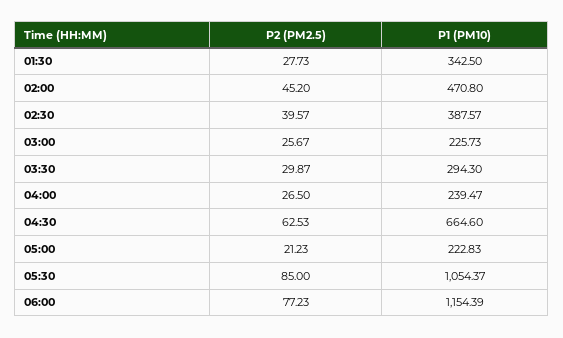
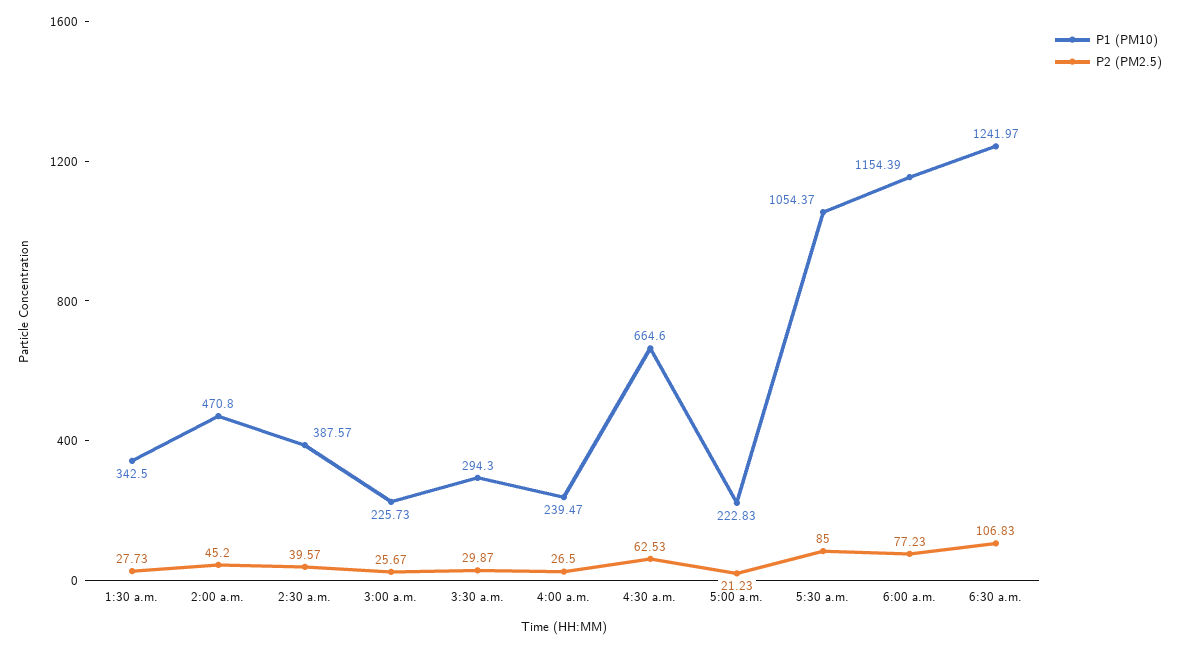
P1 (PM10), 6:30 a.m.: none -> 1241.97
P2 (PM2.5), 6:30 a.m.: none -> 106.83

